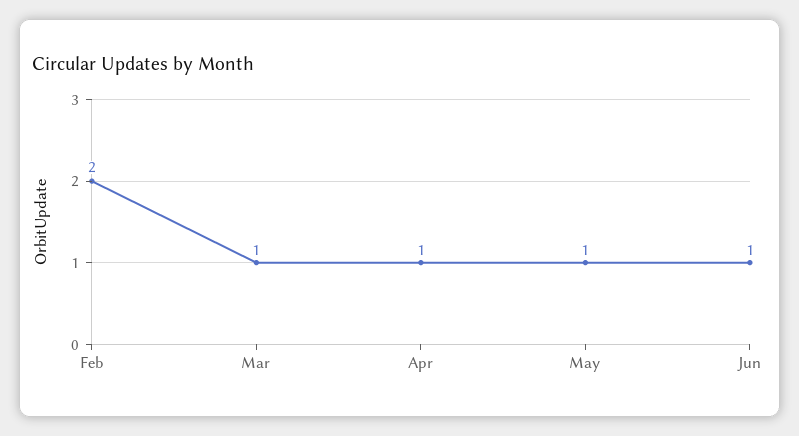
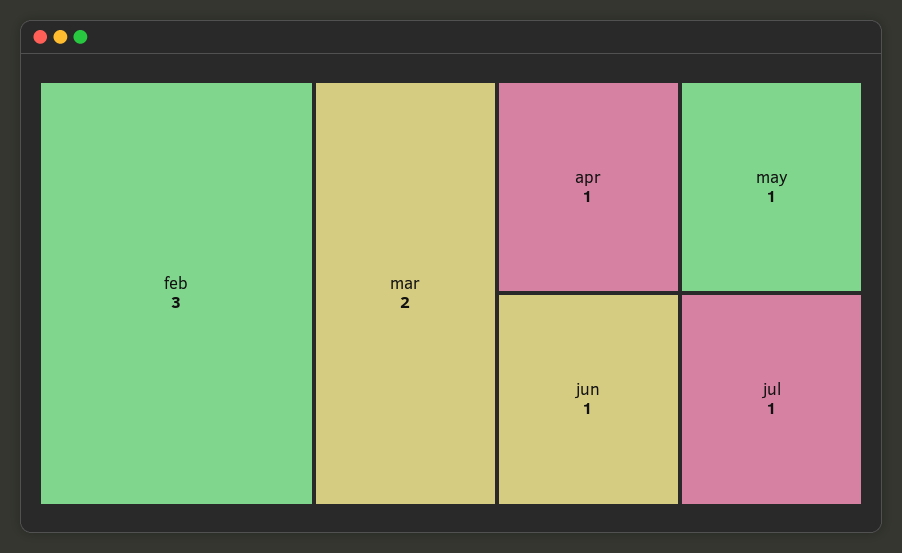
Feb: 2 -> 3
Mar: 1 -> 2
jul: none -> 1

